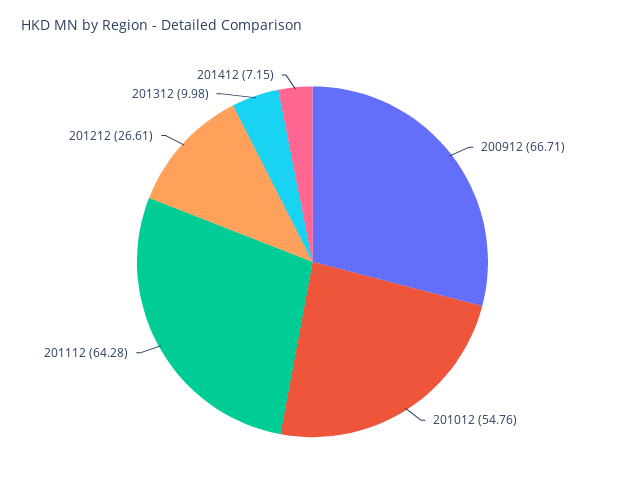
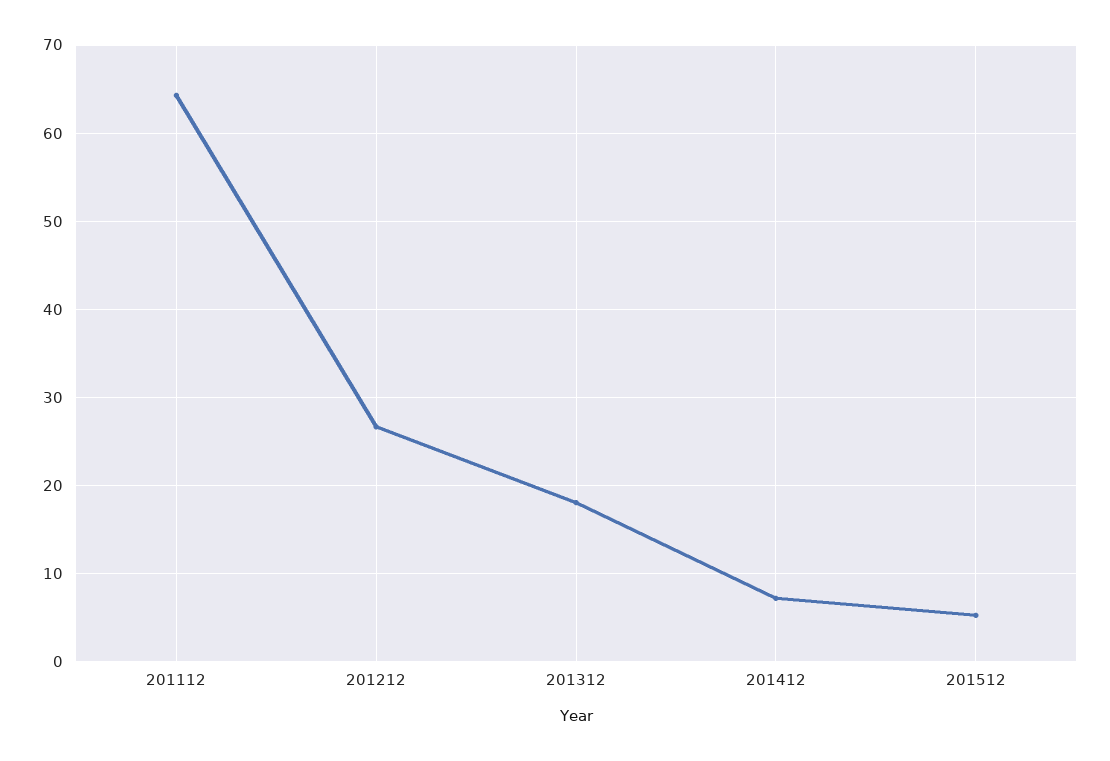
200912: 66.71 -> none
201012: 54.76 -> none
201312: 9.98 -> 18
201512: none -> 5

